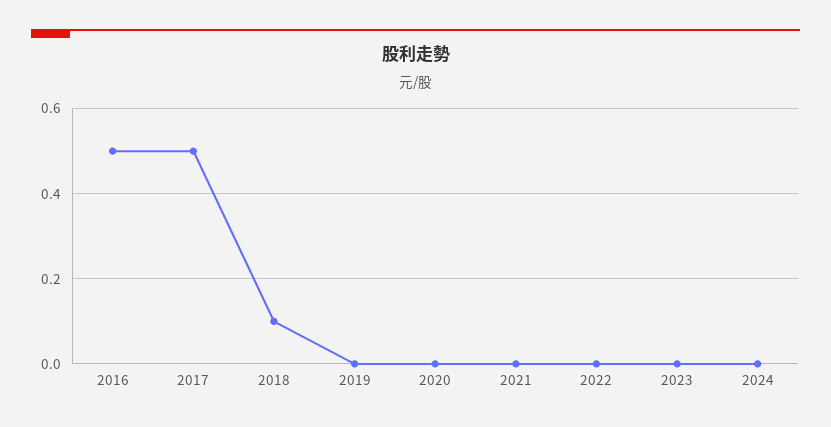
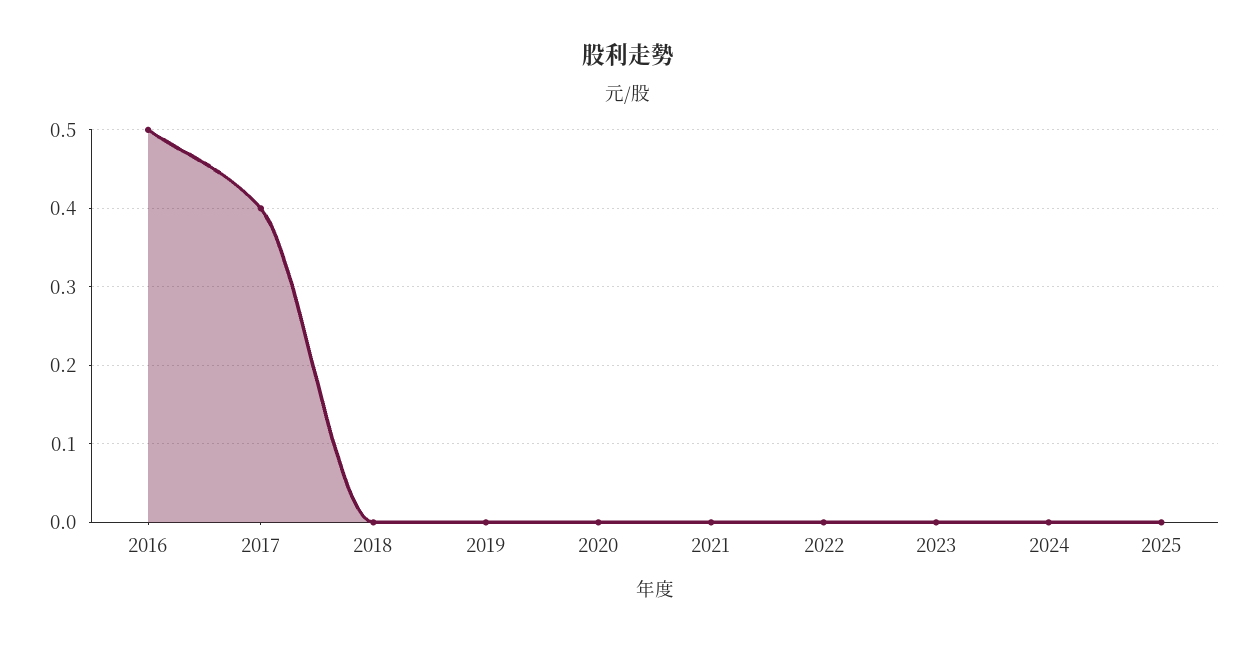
2017: 0.5 -> 0.4
2018: 0.1 -> 0
2025: none -> 0

